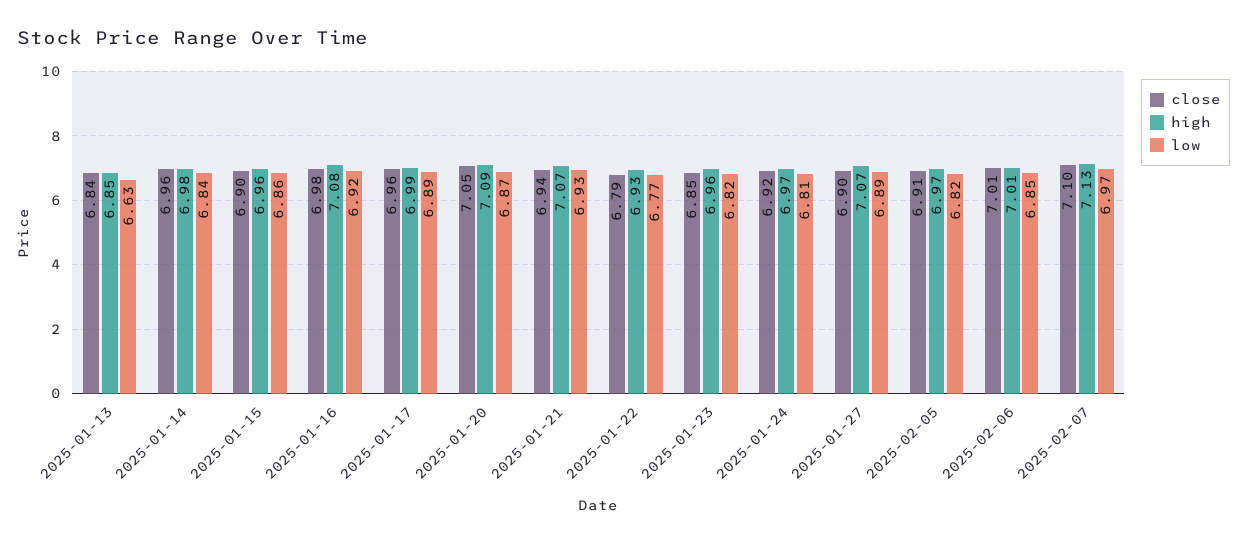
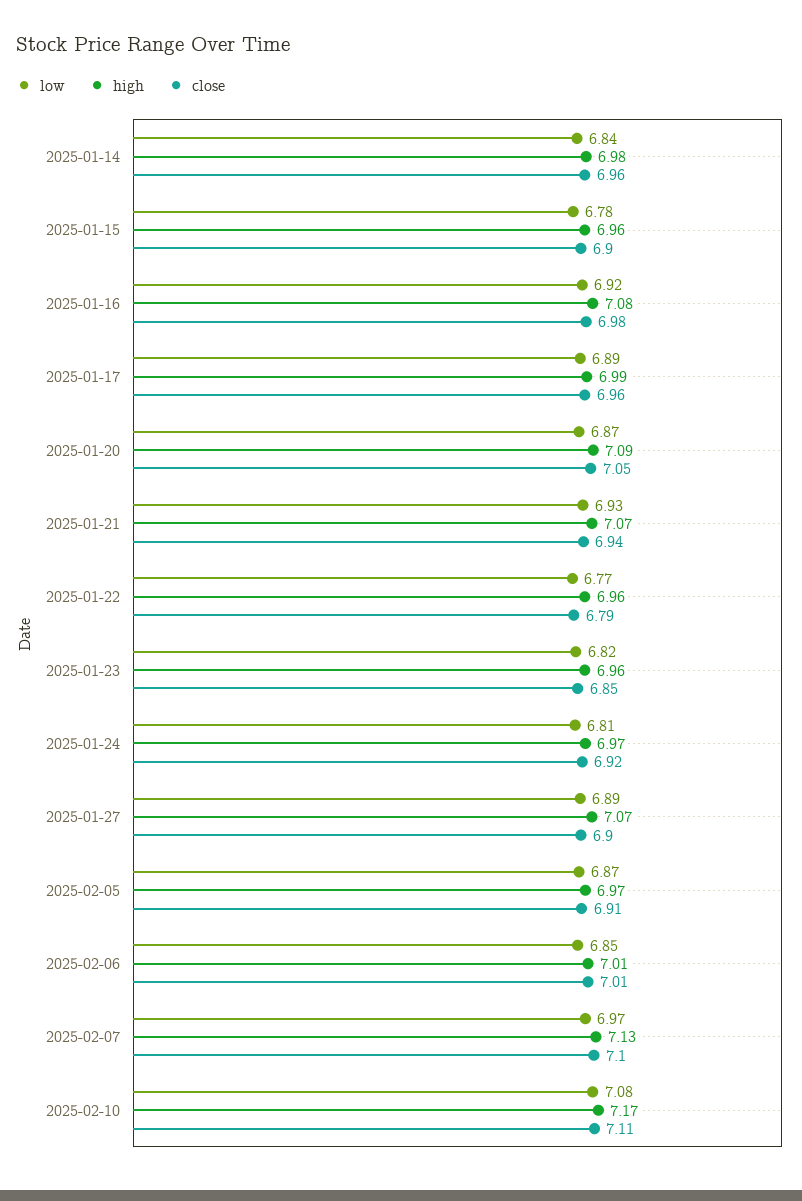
close, 2025-01-13: 6.84 -> none
high, 2025-01-13: 6.85 -> none
low, 2025-01-13: 6.63 -> none
low, 2025-01-15: 6.86 -> 6.78
high, 2025-01-22: 6.93 -> 6.96
low, 2025-02-05: 6.82 -> 6.87
low, 2025-02-10: none -> 7.08
high, 2025-02-10: none -> 7.17
close, 2025-02-10: none -> 7.11

